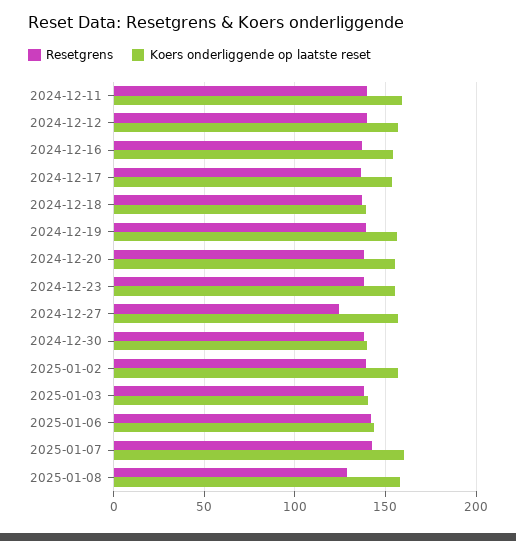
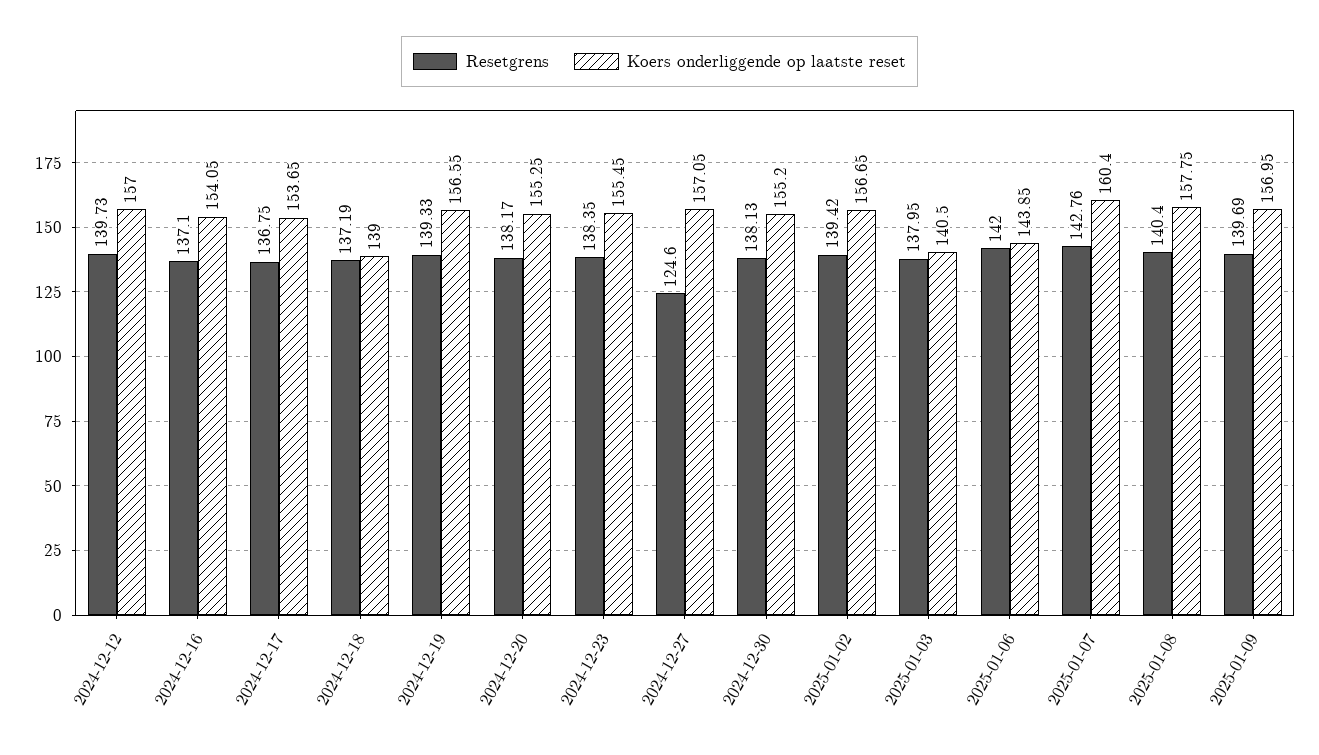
Resetgrens, 2024-12-11: 140 -> none
Koers onderliggende op laatste reset, 2024-12-11: 160 -> none
Koers onderliggende op laatste reset, 2024-12-30: 140 -> 155.2
Resetgrens, 2025-01-08: 130 -> 140.4
Resetgrens, 2025-01-09: none -> 139.69
Koers onderliggende op laatste reset, 2025-01-09: none -> 156.95

